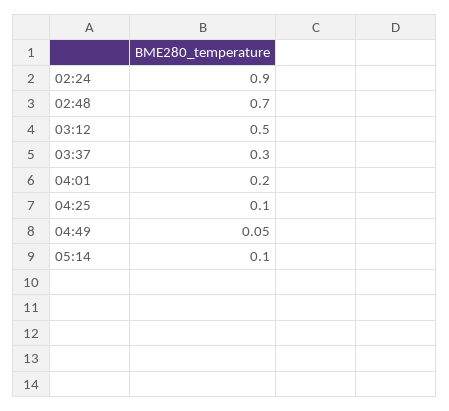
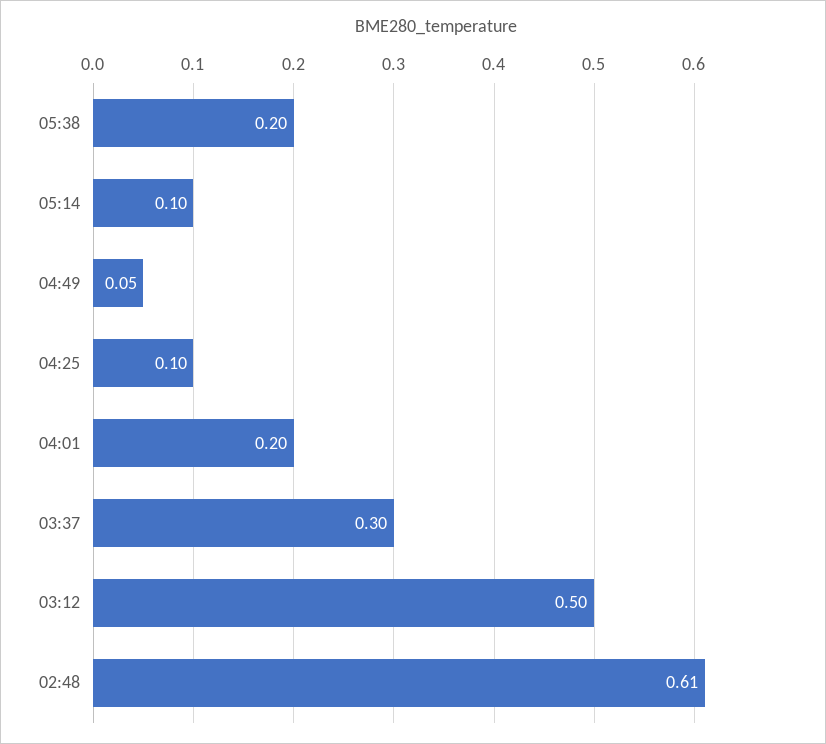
02:24: 0.9 -> none
02:48: 0.7 -> 0.61
05:38: none -> 0.2

